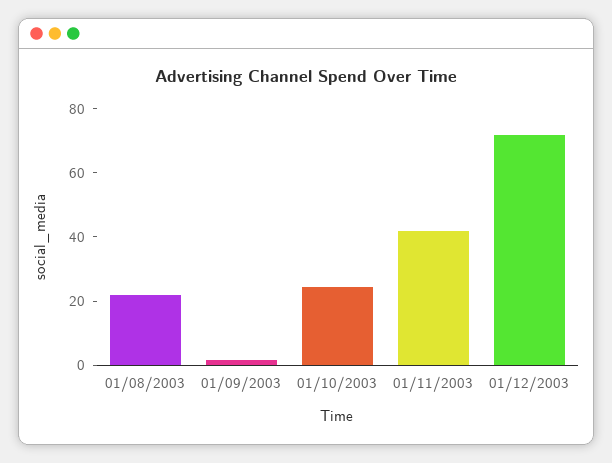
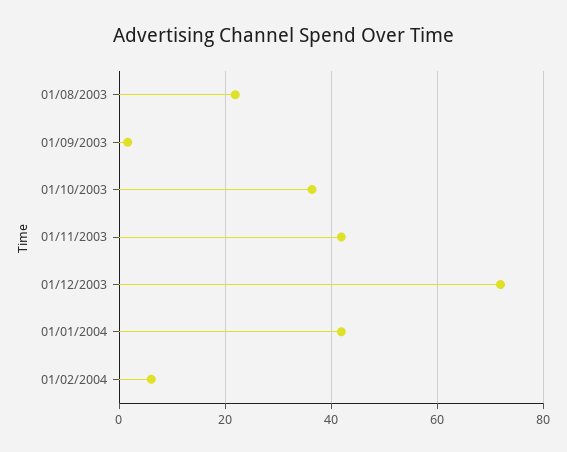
01/10/2003: 25 -> 36
01/01/2004: none -> 42
01/02/2004: none -> 6

